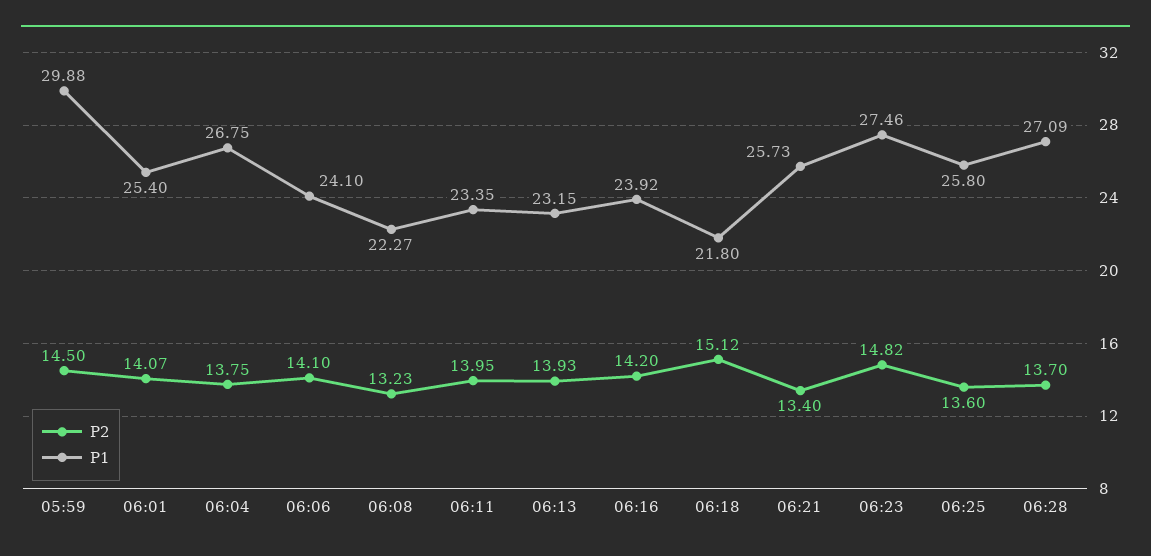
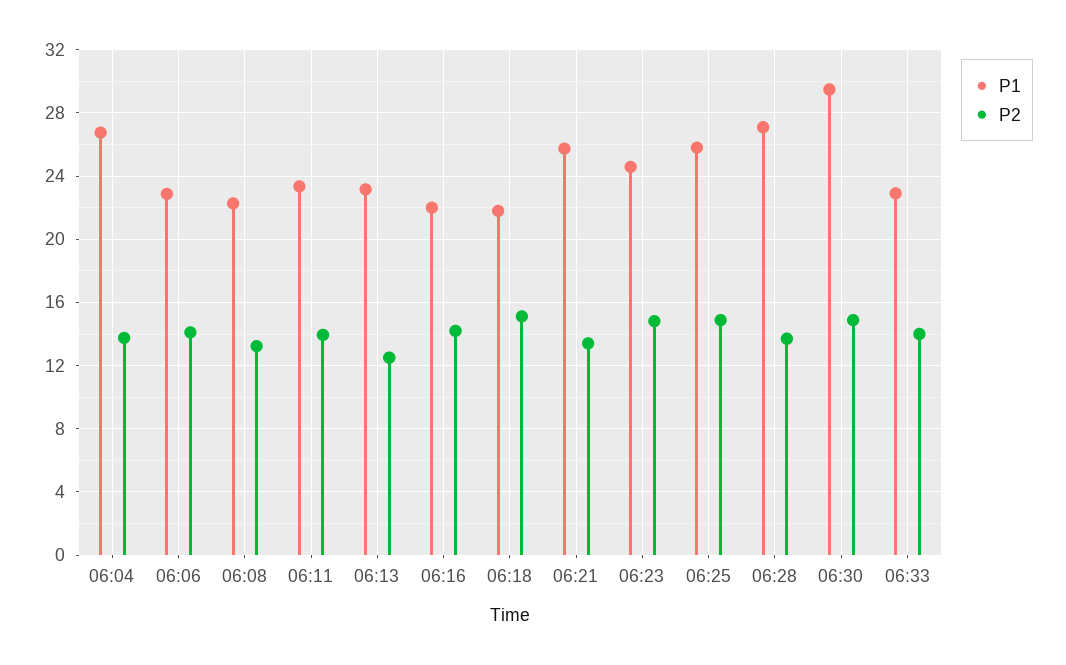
P2, 05:59: 14.5 -> none
P1, 05:59: 29.88 -> none
P2, 06:01: 14.07 -> none
P1, 06:01: 25.4 -> none
P1, 06:06: 24.1 -> 23
P2, 06:13: 13.93 -> 12.5
P1, 06:16: 23.92 -> 22
P1, 06:23: 27.46 -> 24.5
P2, 06:25: 13.6 -> 15
P1, 06:30: none -> 29.5
P2, 06:30: none -> 15
P1, 06:33: none -> 23
P2, 06:33: none -> 14

